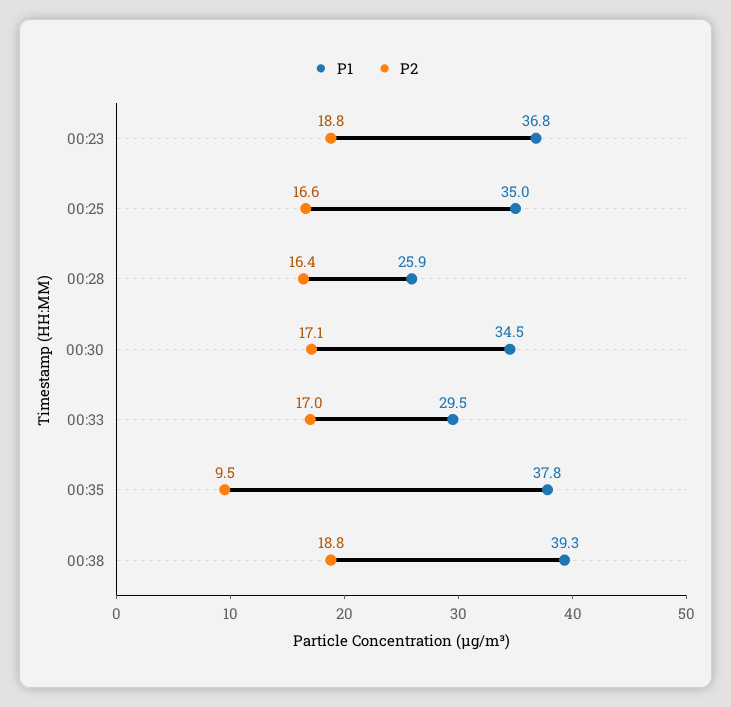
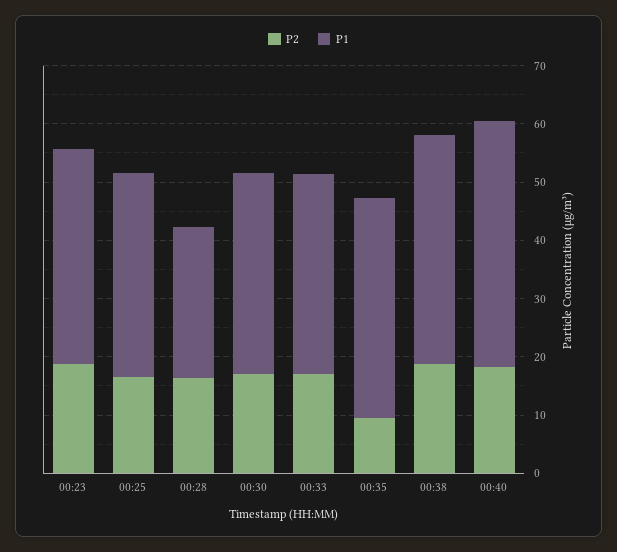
P1, 00:33: 29.5 -> 34
P2, 00:40: none -> 18
P1, 00:40: none -> 42

